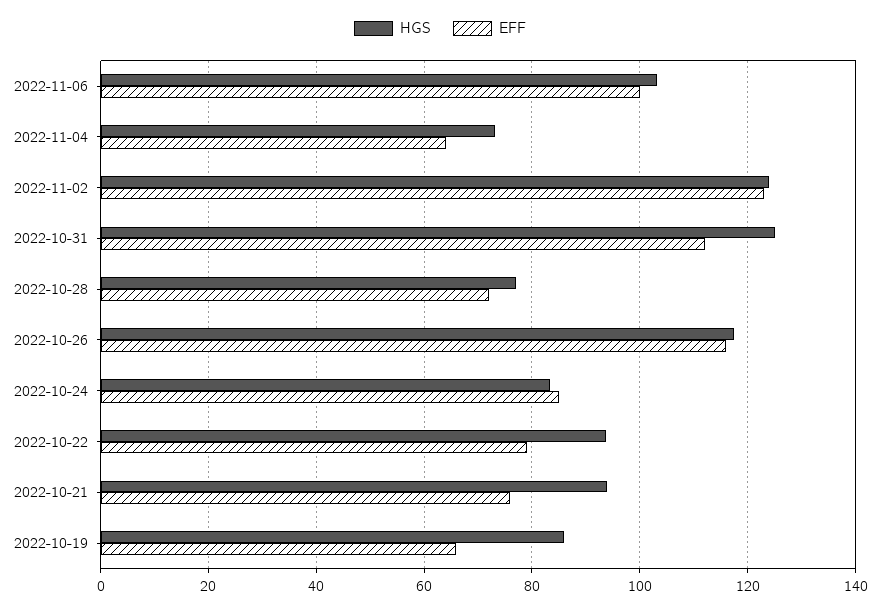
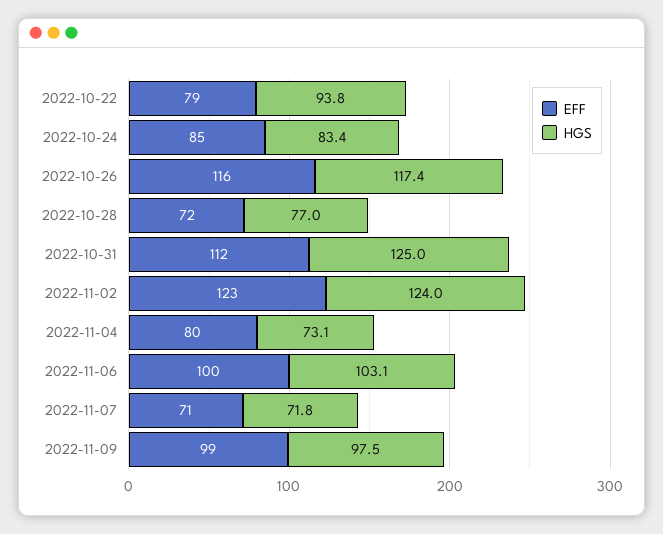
EFF, 2022-11-04: 64 -> 80
HGS, 2022-10-21: 94 -> none
EFF, 2022-10-21: 76 -> none
HGS, 2022-10-19: 86 -> none
EFF, 2022-10-19: 66 -> none
EFF, 2022-11-07: none -> 71
HGS, 2022-11-07: none -> 71.8
EFF, 2022-11-09: none -> 99
HGS, 2022-11-09: none -> 97.5

